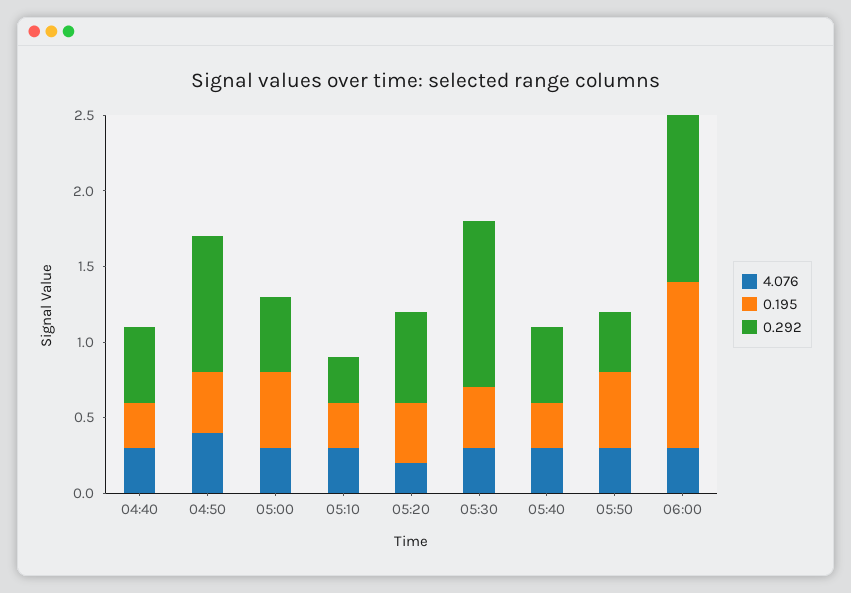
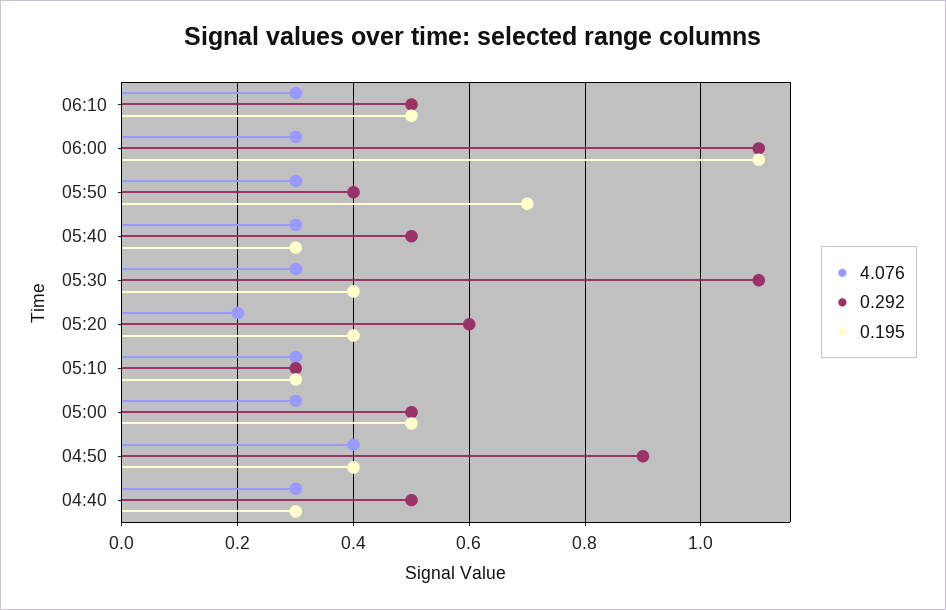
0.195, 05:50: 0.5 -> 0.7
4.076, 06:10: none -> 0.3
0.292, 06:10: none -> 0.5
0.195, 06:10: none -> 0.5

